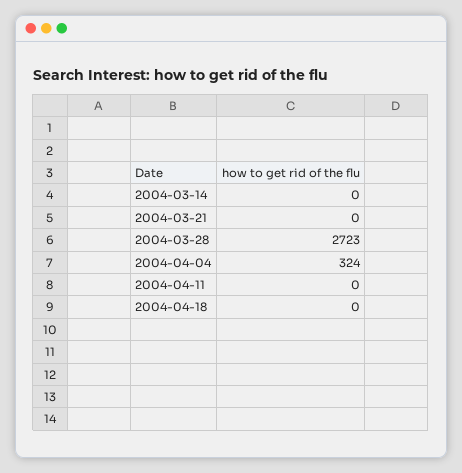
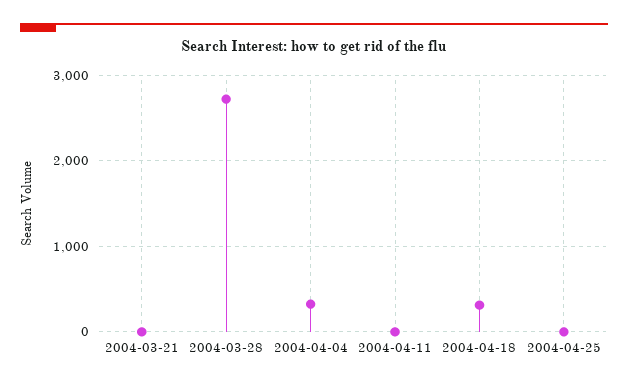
2004-03-14: 0 -> none
2004-04-18: 0 -> 300
2004-04-25: none -> 0

